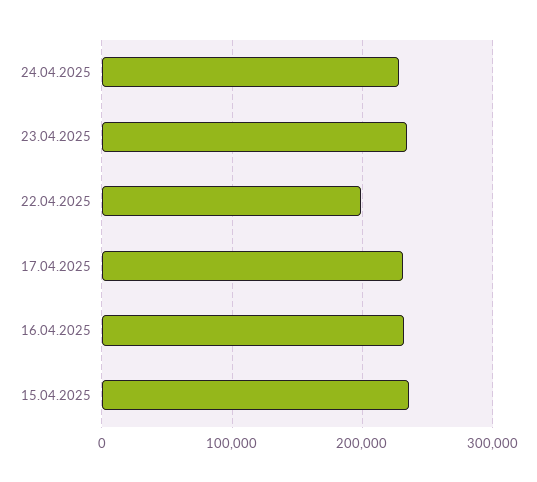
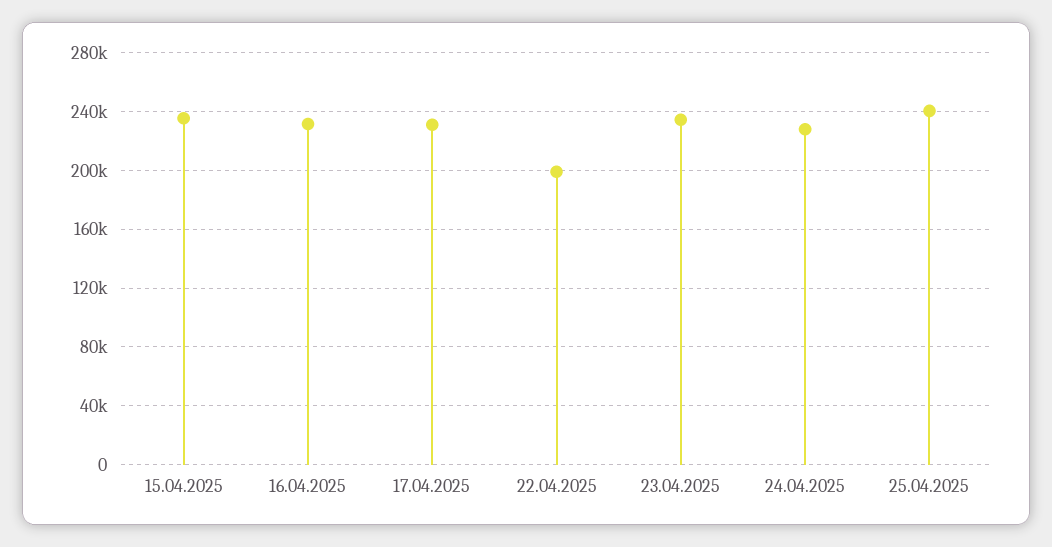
25.04.2025: none -> 240000

